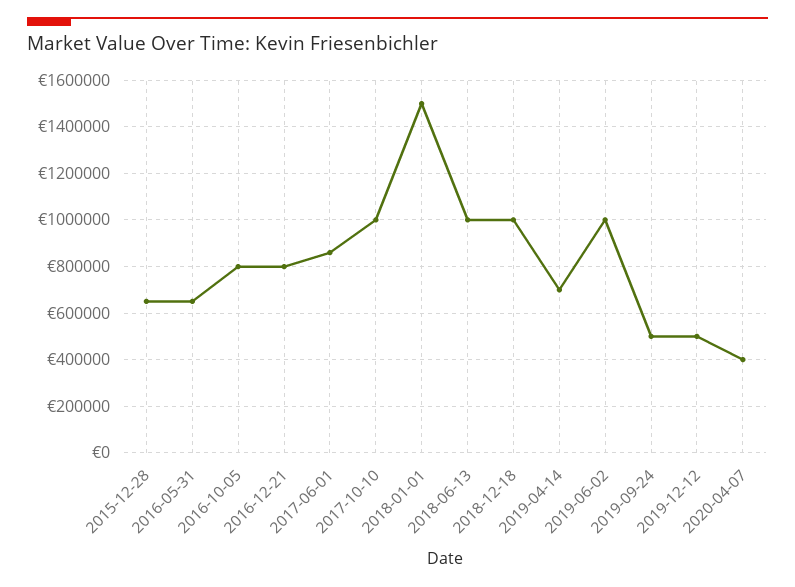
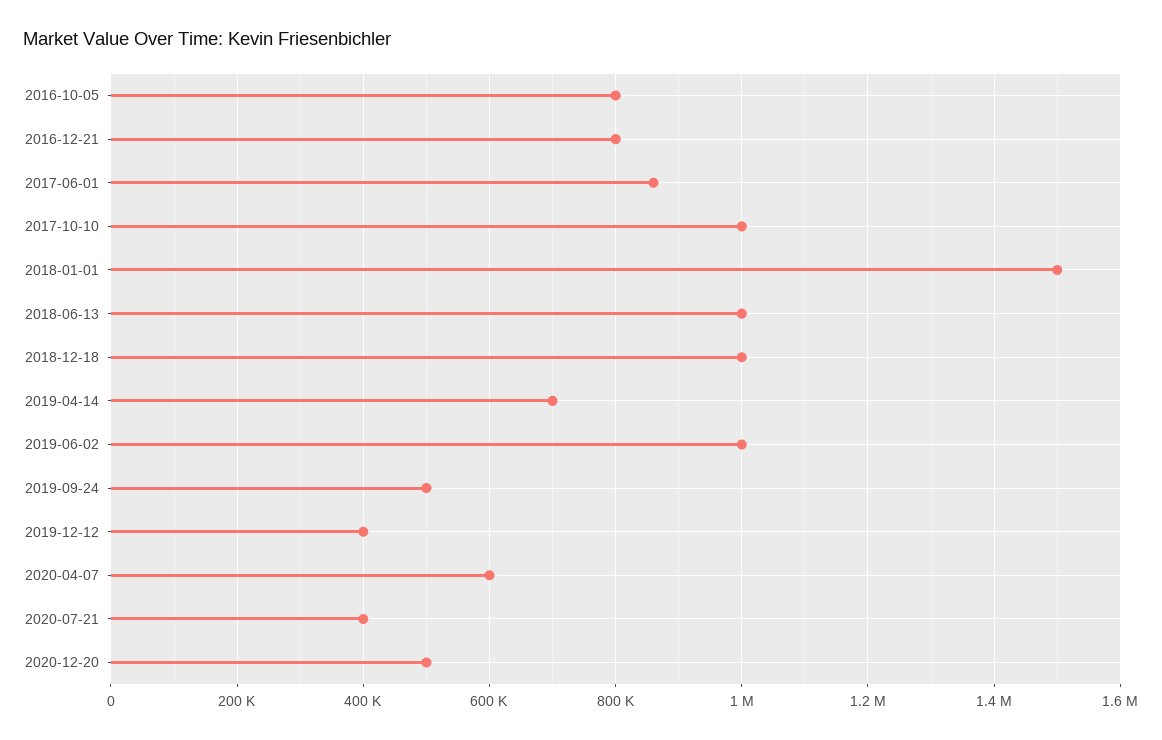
2015-12-28: 650000 -> none
2016-05-31: 650000 -> none
2019-12-12: 500000 -> 400000
2020-04-07: 400000 -> 600000
2020-07-21: none -> 400000
2020-12-20: none -> 500000

